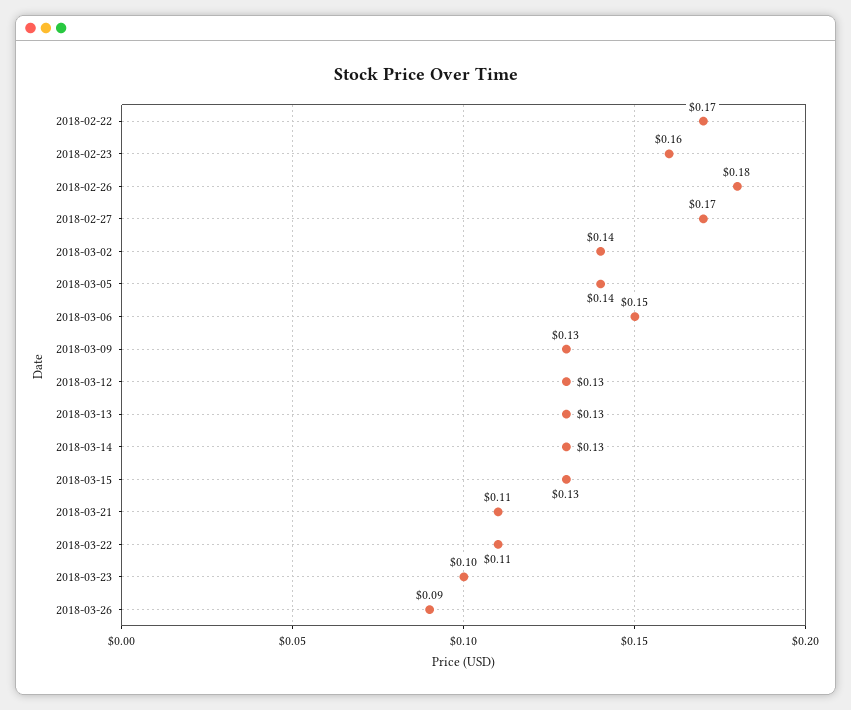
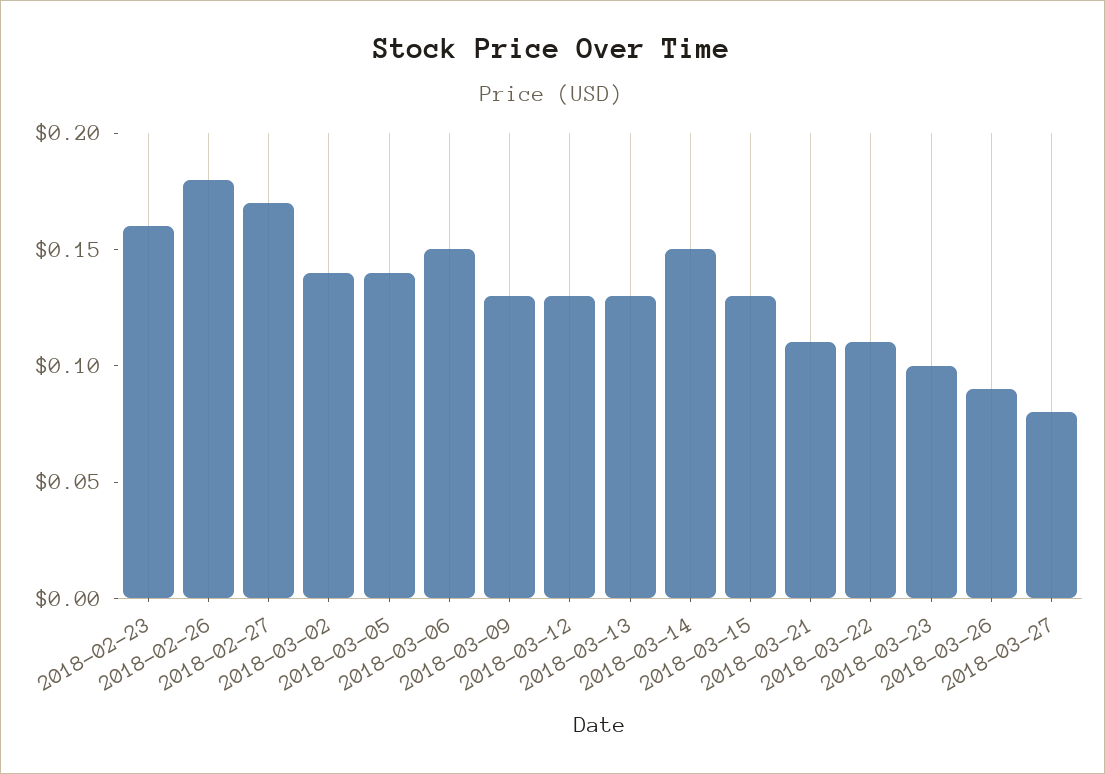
2018-02-22: 0.17 -> none
2018-03-14: 0.13 -> 0.15
2018-03-27: none -> 0.08

